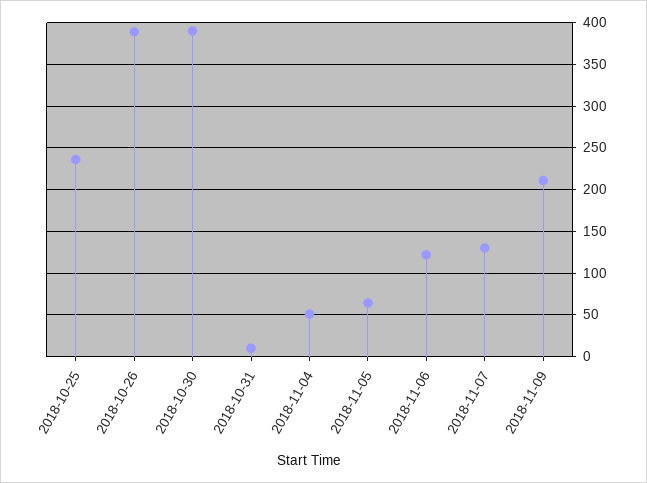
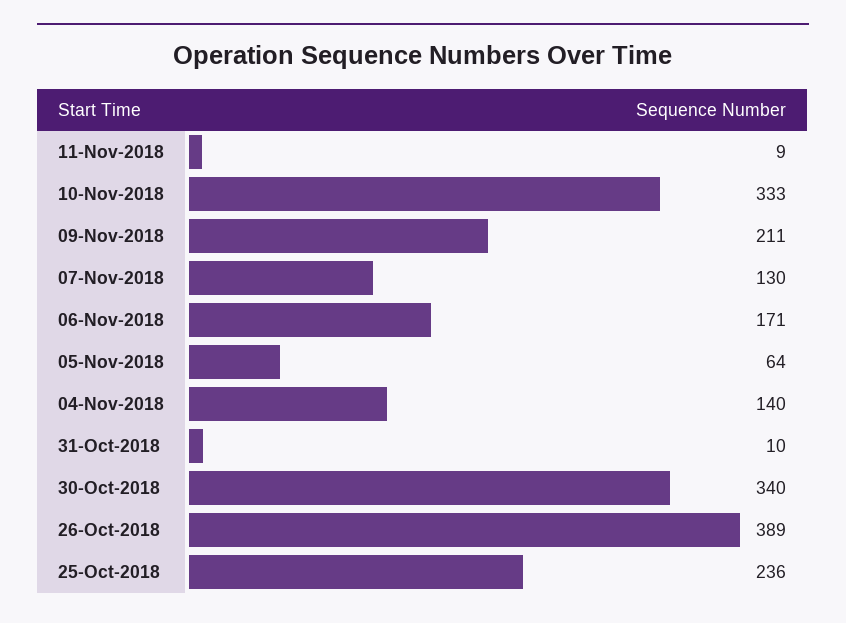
2018-10-30: 390 -> 340
2018-11-04: 50 -> 140
2018-11-06: 120 -> 171
11-Nov-2018: none -> 9
10-Nov-2018: none -> 333

